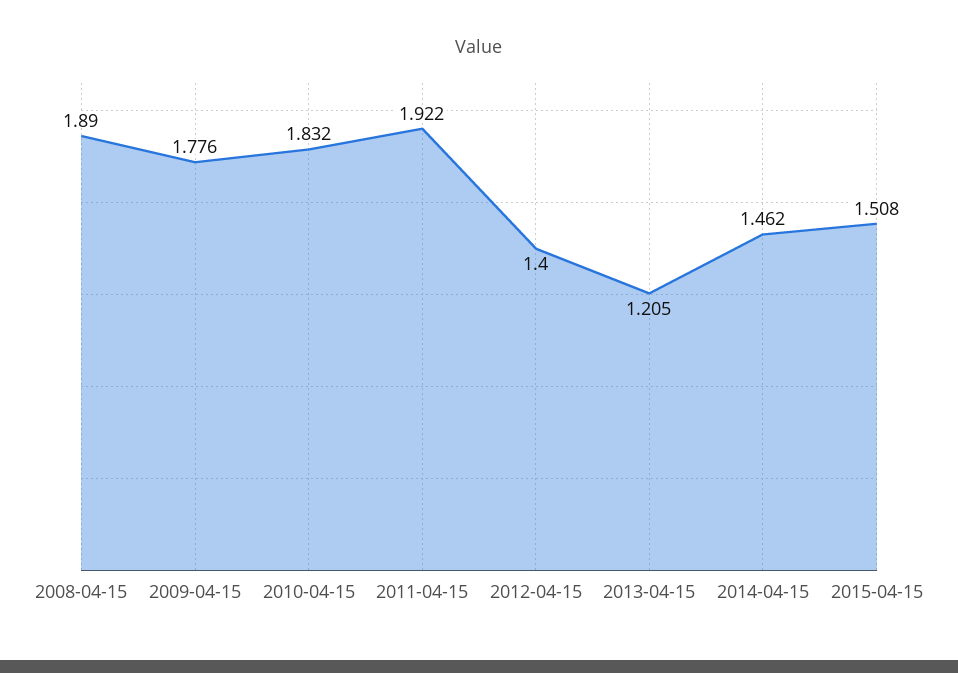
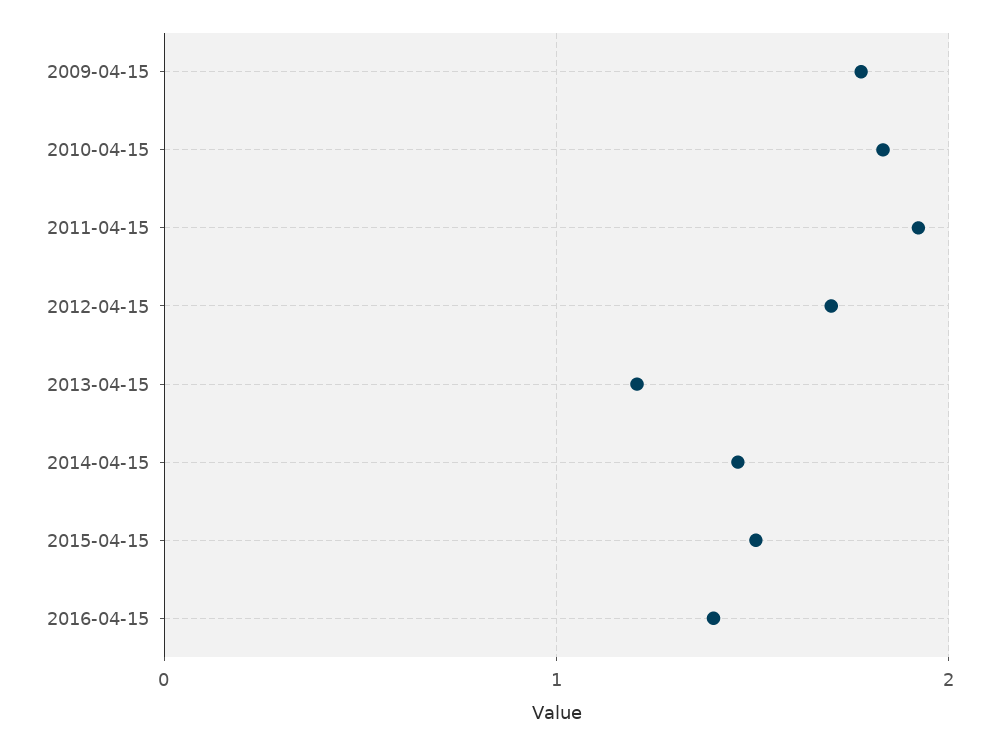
2008-04-15: 1.89 -> none
2012-04-15: 1.4 -> 1.7
2016-04-15: none -> 1.4

